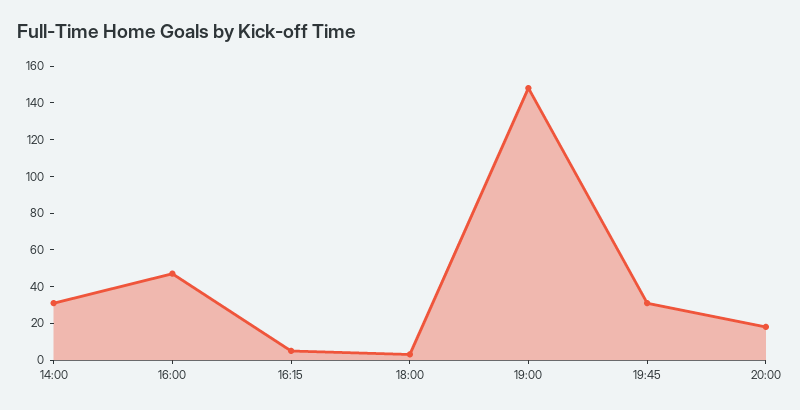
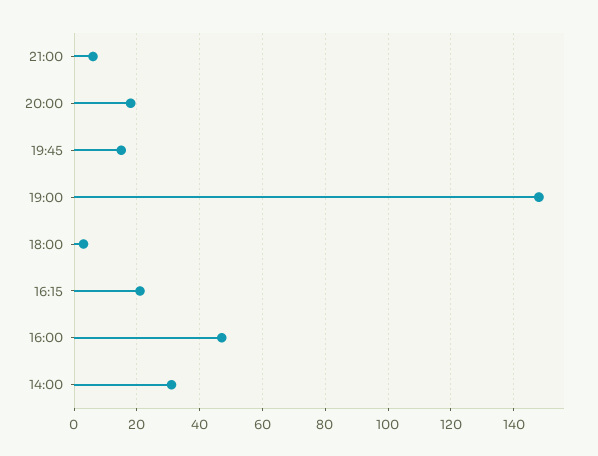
16:15: 5 -> 20
19:45: 30 -> 15
21:00: none -> 5

